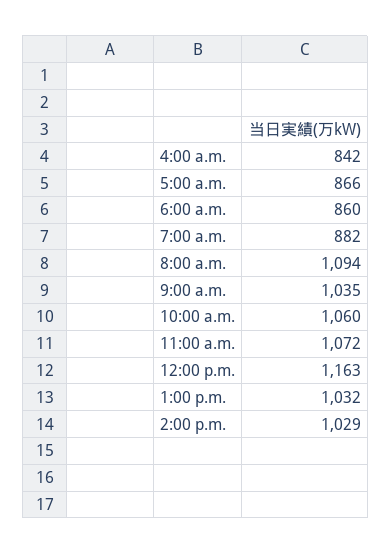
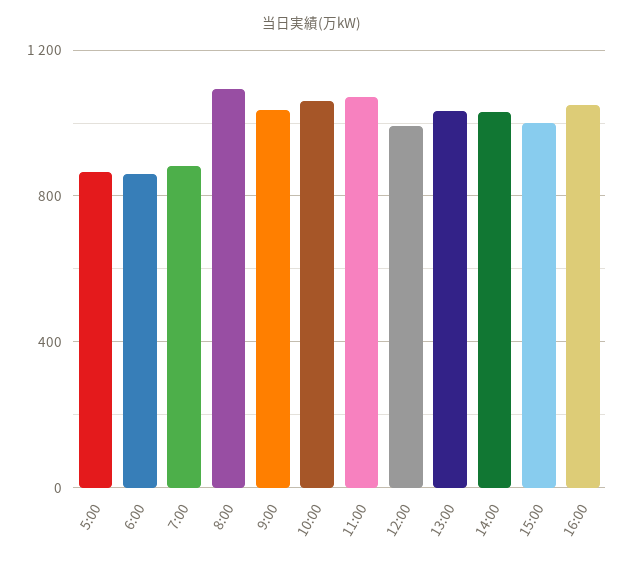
4:00 a.m.: 842 -> none
12:00 p.m.: 1163 -> 1000
15:00: none -> 1000
16:00: none -> 1050

